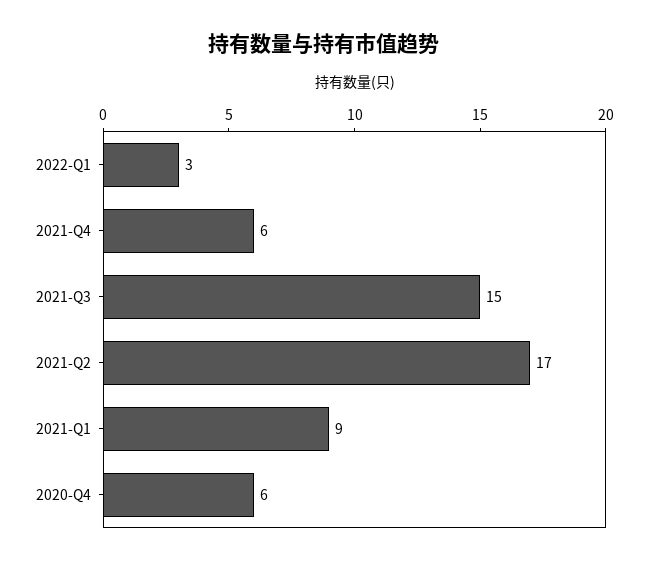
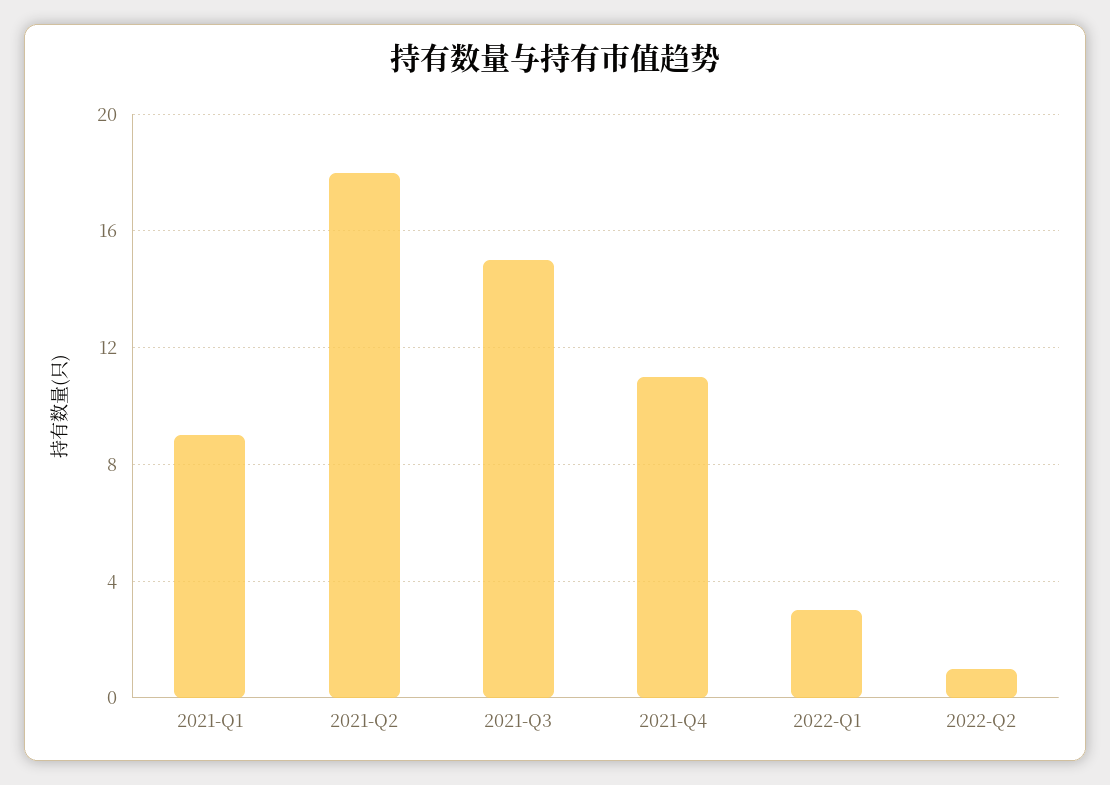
2021-Q4: 6 -> 11
2021-Q2: 17 -> 18
2020-Q4: 6 -> none
2022-Q2: none -> 1

